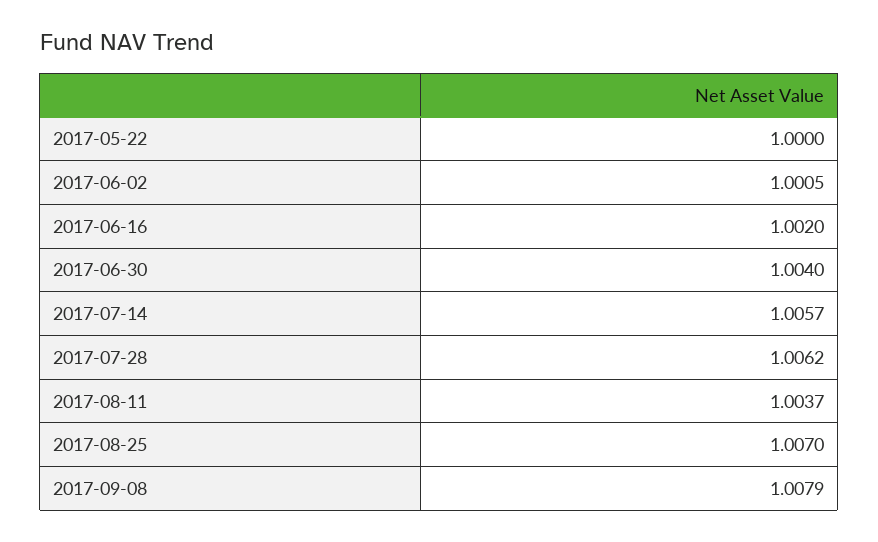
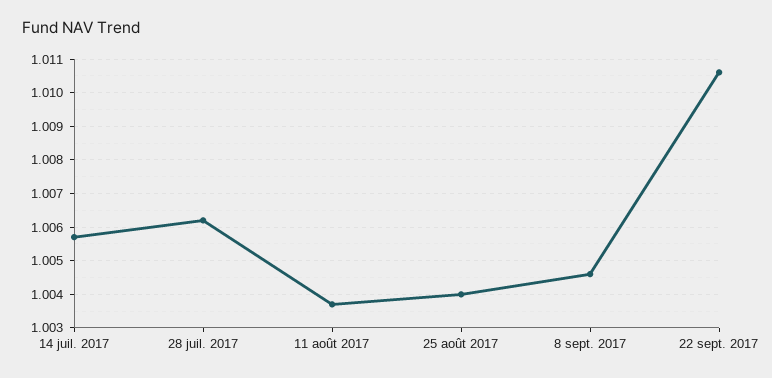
2017-05-22: 1 -> none
2017-06-02: 1.0005 -> none
2017-06-16: 1.002 -> none
2017-06-30: 1.004 -> none
2017-08-25: 1.007 -> 1.004
2017-09-08: 1.0079 -> 1.0045
22 sept. 2017: none -> 1.0105

